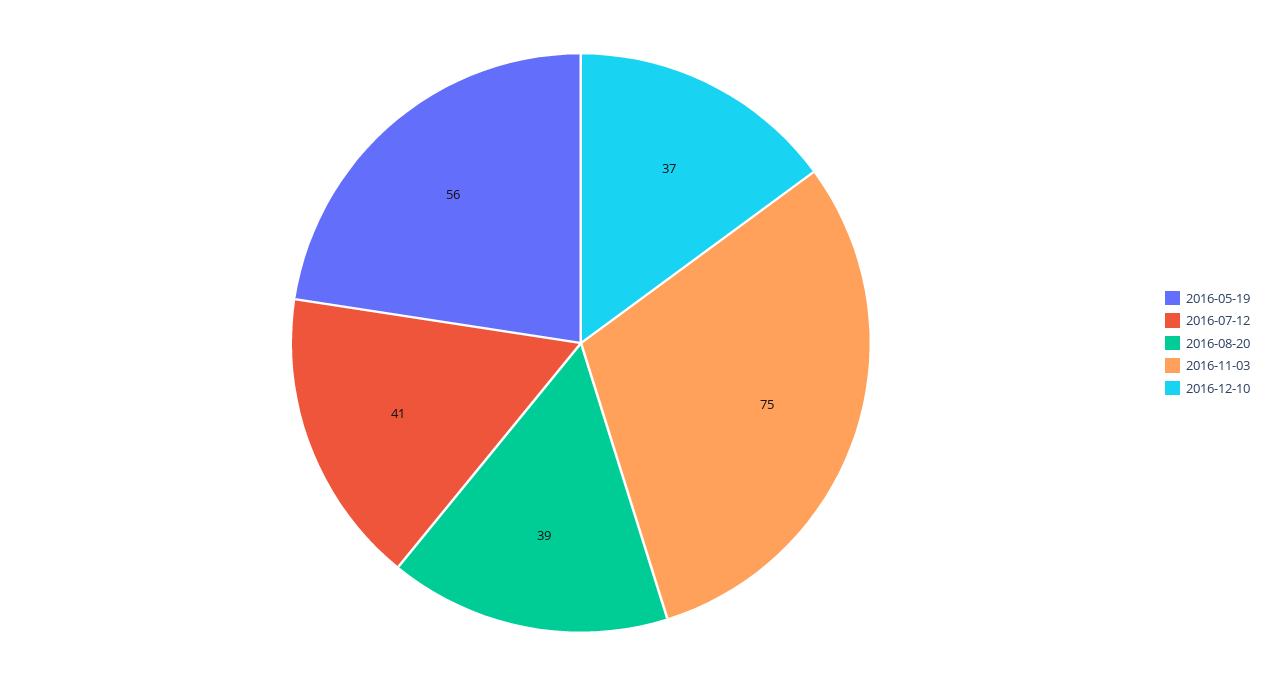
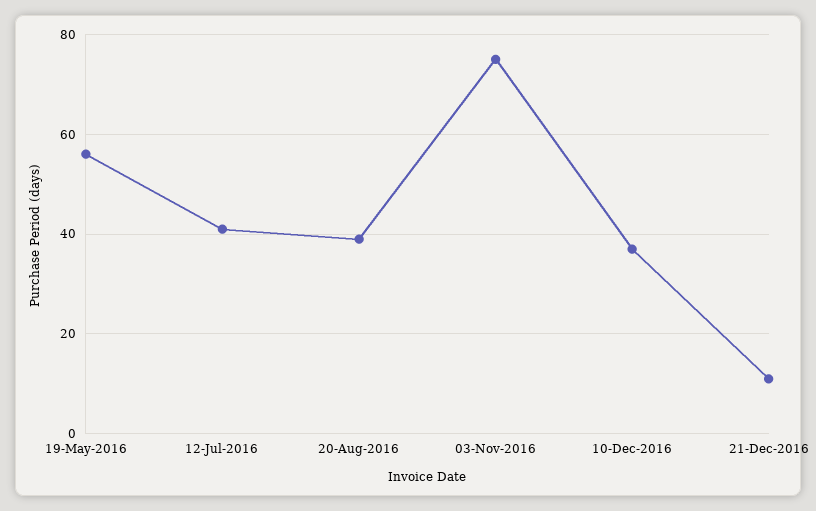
21-Dec-2016: none -> 10

